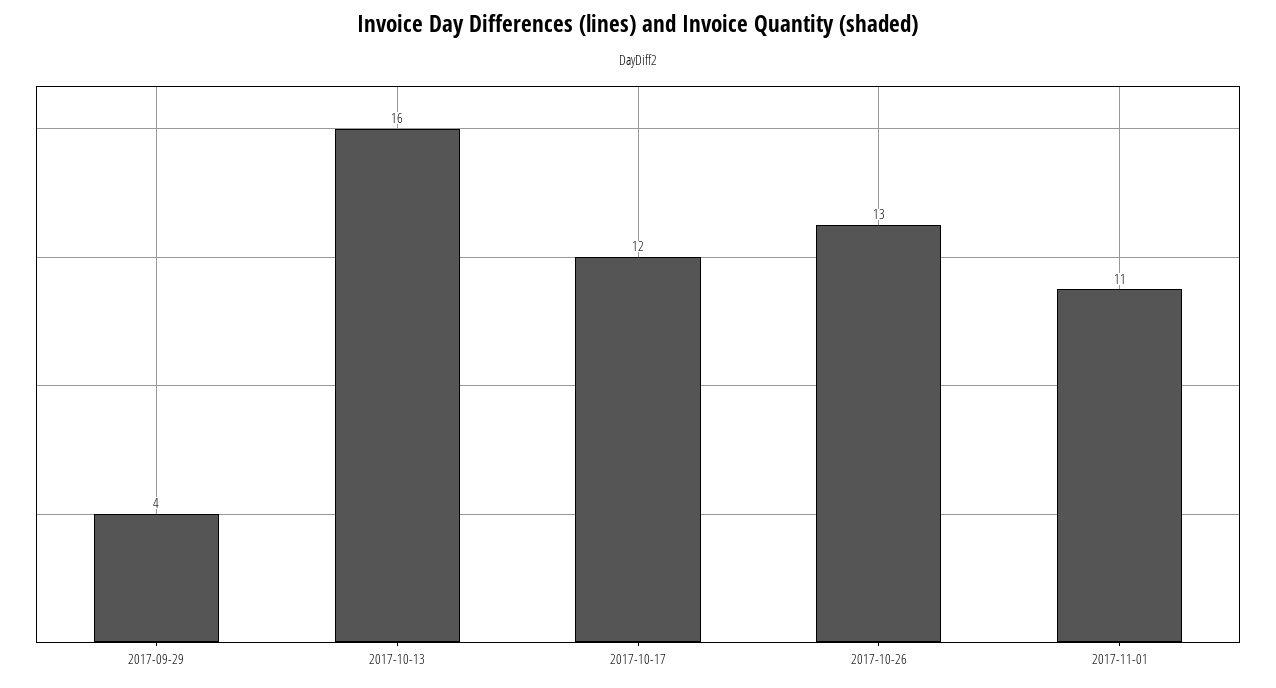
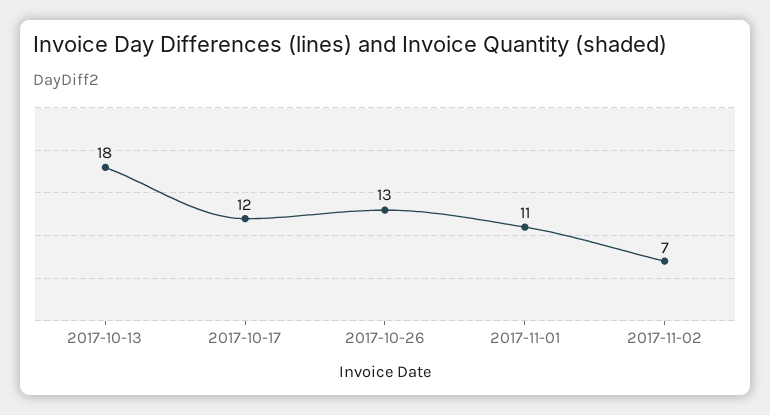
2017-09-29: 4 -> none
2017-10-13: 16 -> 18
2017-11-02: none -> 7

